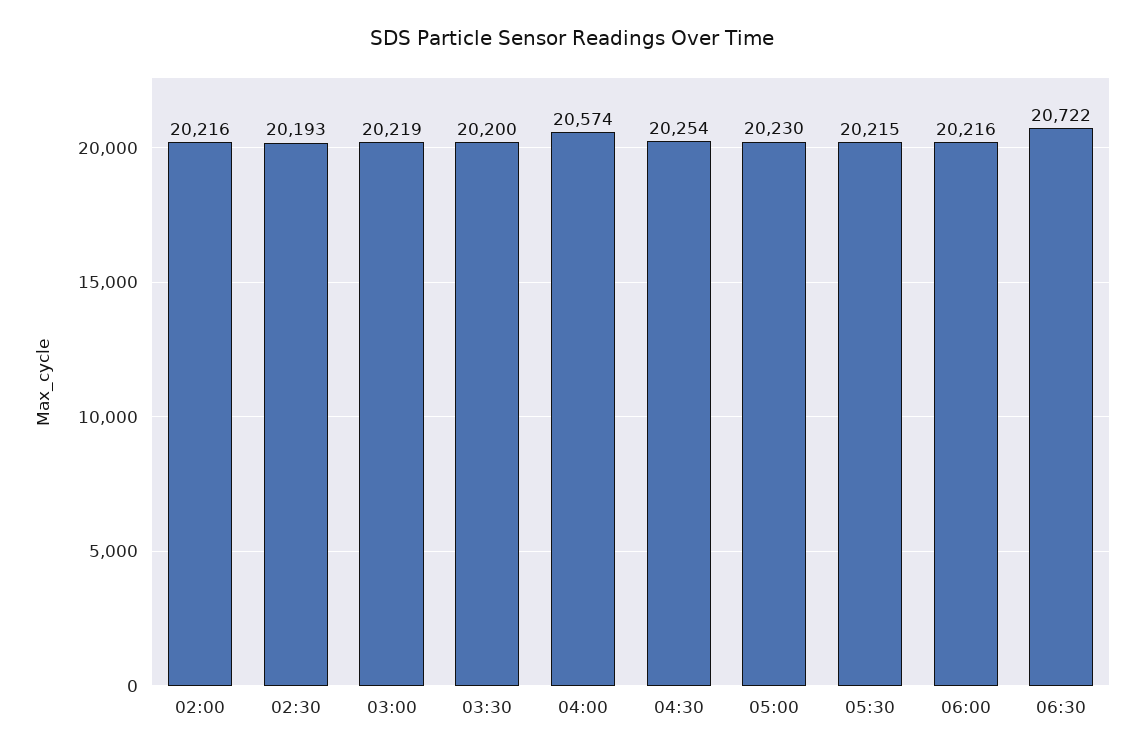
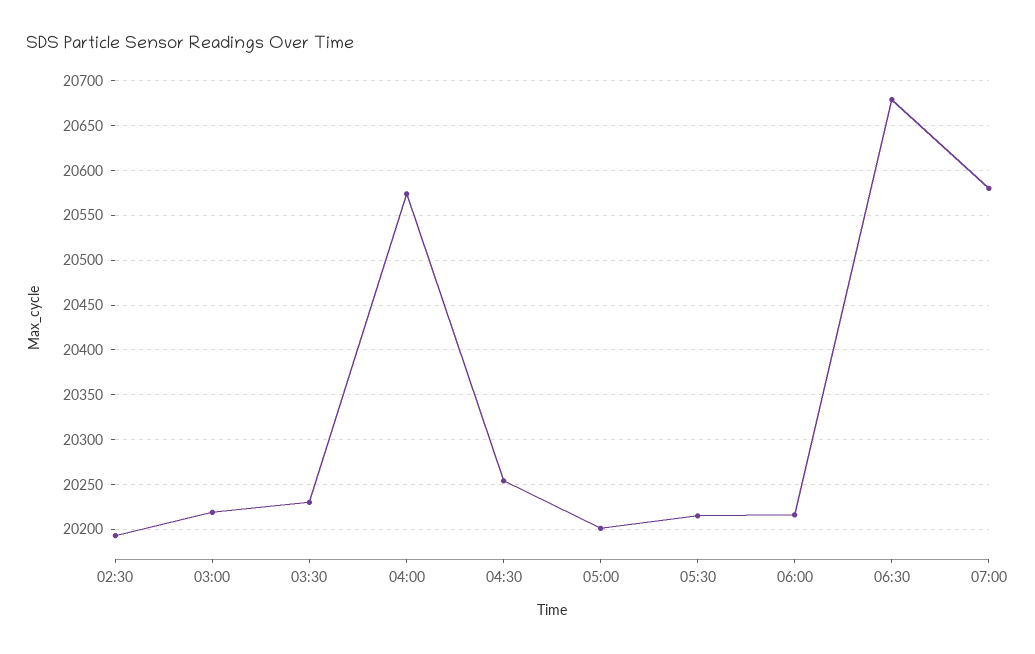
02:00: 20216 -> none
03:30: 20200 -> 20230
05:00: 20230 -> 20200
06:30: 20722 -> 20680
07:00: none -> 20580

